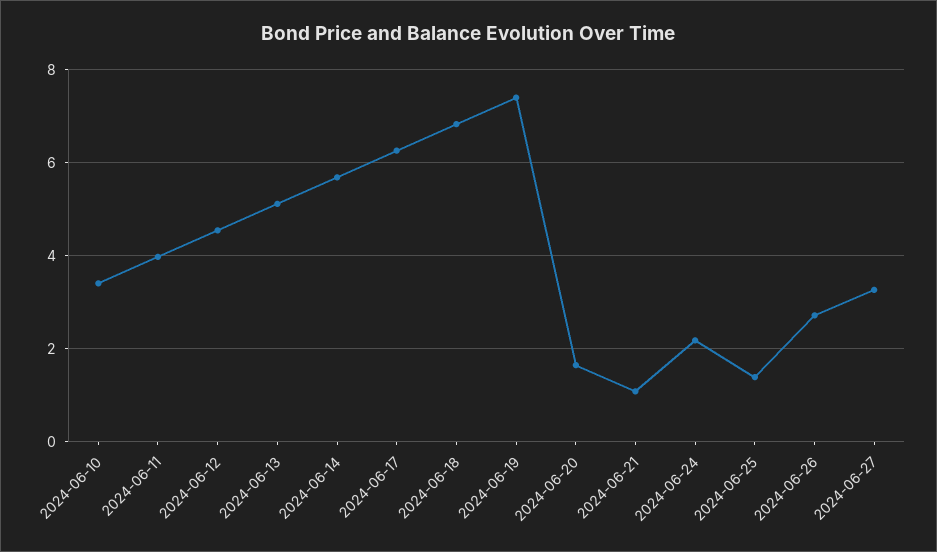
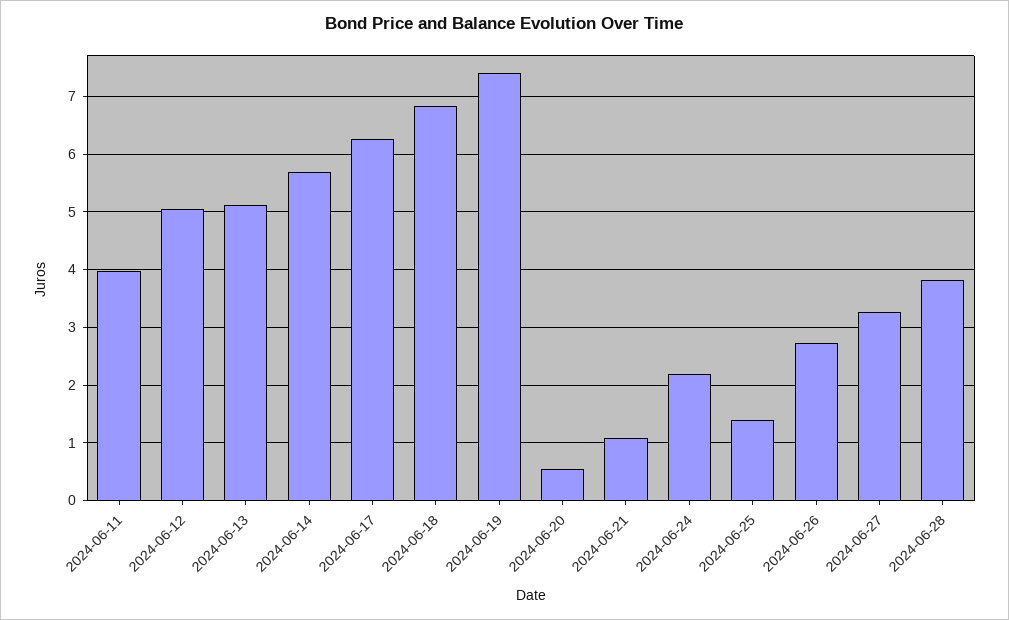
2024-06-10: 3.4 -> none
2024-06-12: 4.6 -> 5
2024-06-20: 1.6 -> 0.6
2024-06-28: none -> 3.8

